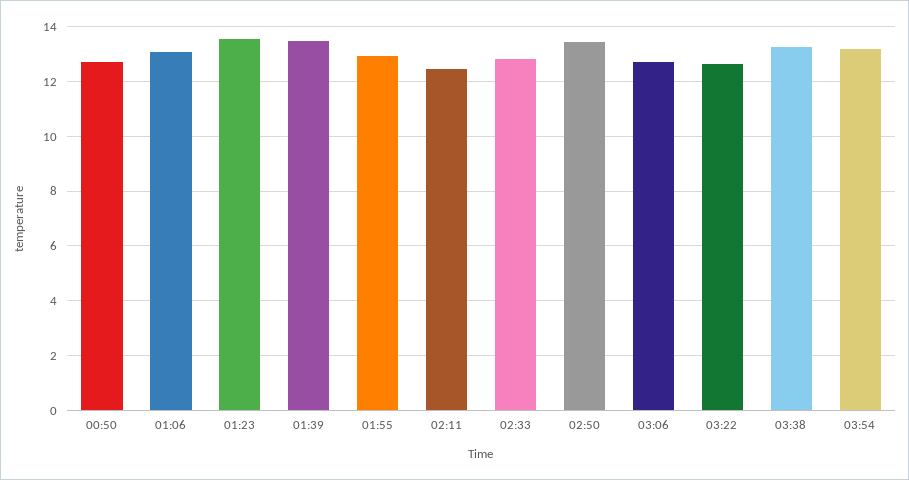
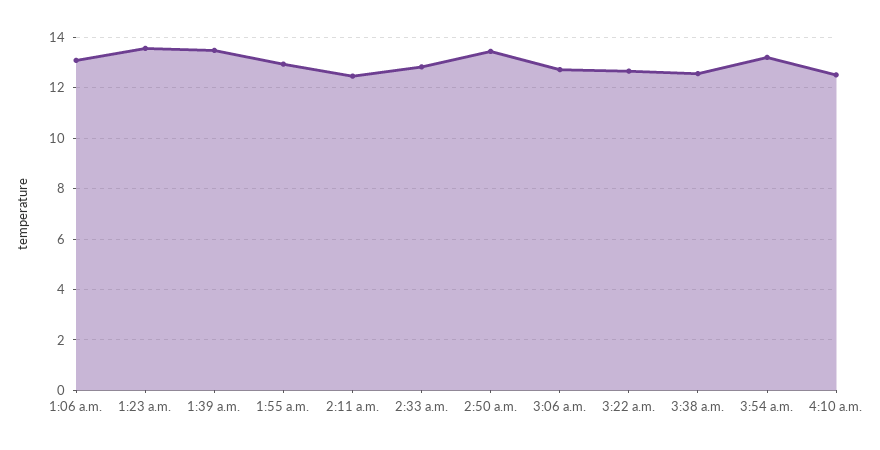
00:50: 12.75 -> none
03:38: 13.25 -> 12.5
4:10 a.m.: none -> 12.5

